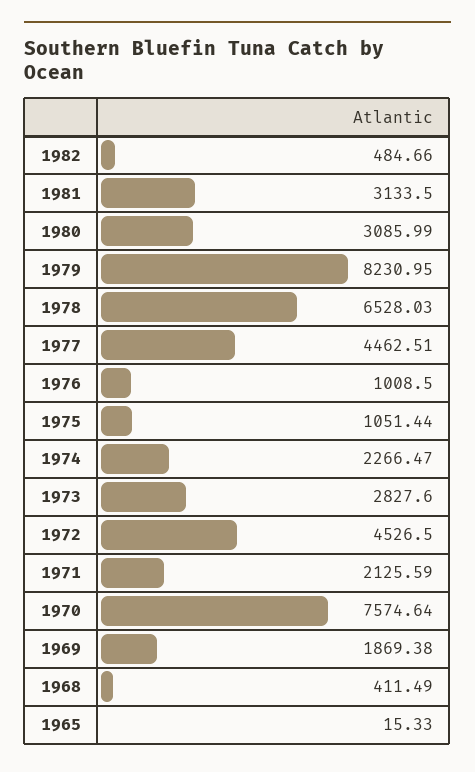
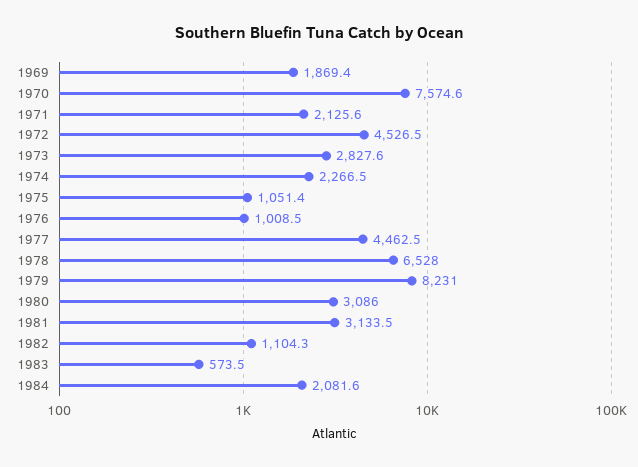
1982: 484.66 -> 1104.3
1968: 411.49 -> none
1965: 15.33 -> none
1983: none -> 573.5
1984: none -> 2081.6

